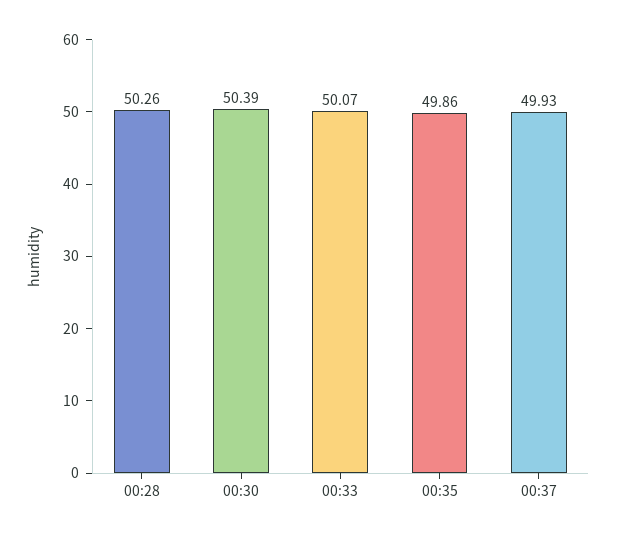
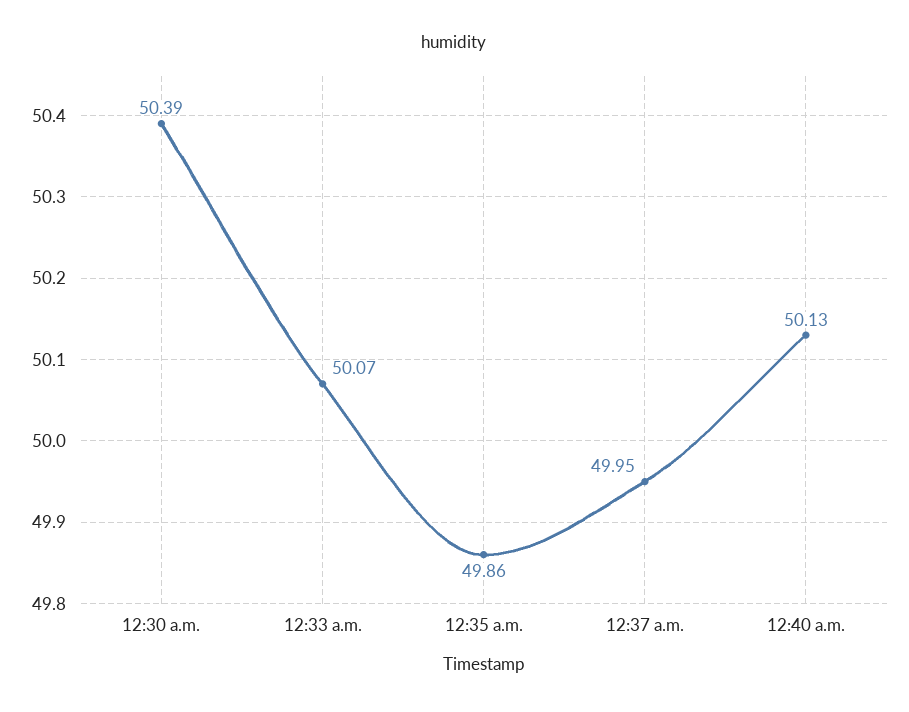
00:28: 50.26 -> none
00:37: 49.93 -> 49.95
12:40 a.m.: none -> 50.13

